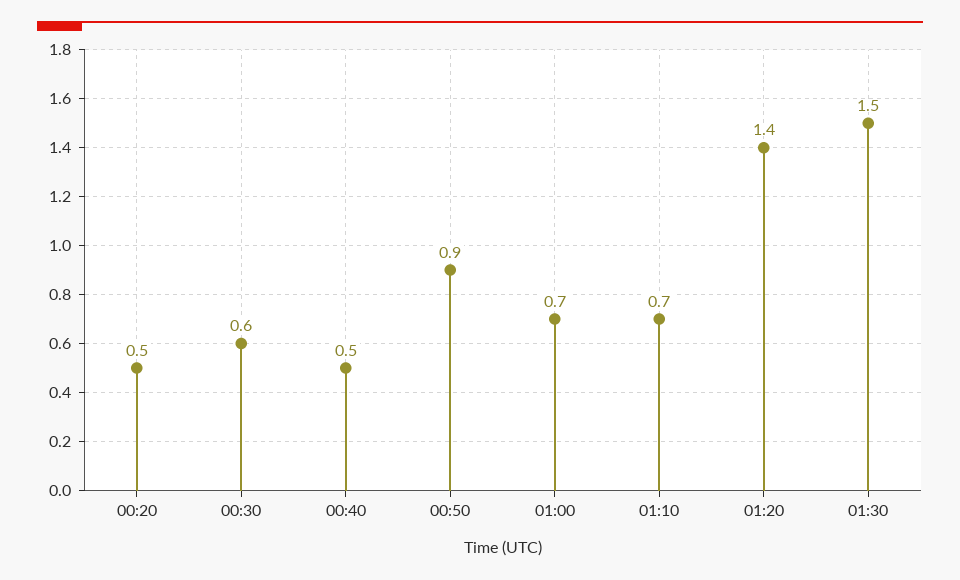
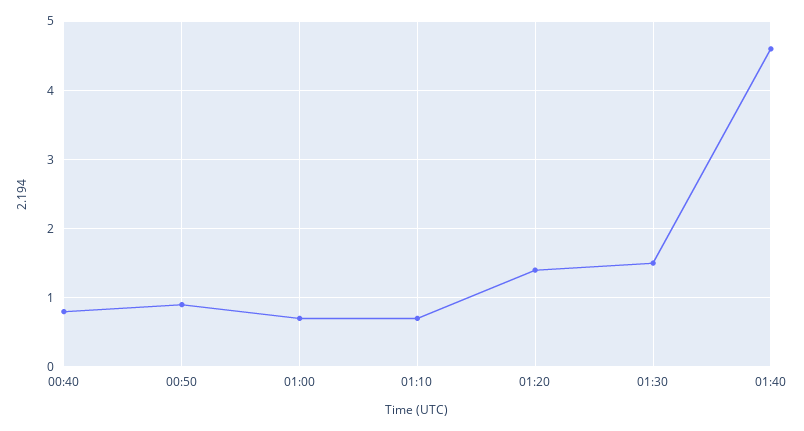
00:20: 0.5 -> none
00:30: 0.6 -> none
00:40: 0.5 -> 0.8
01:40: none -> 4.6

